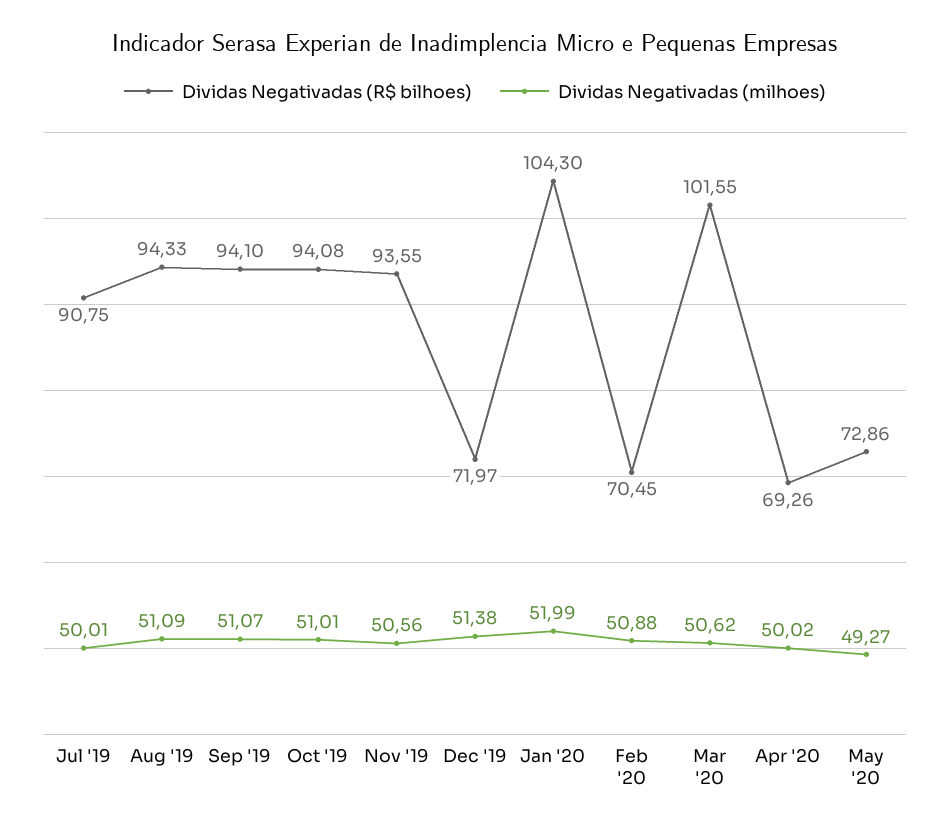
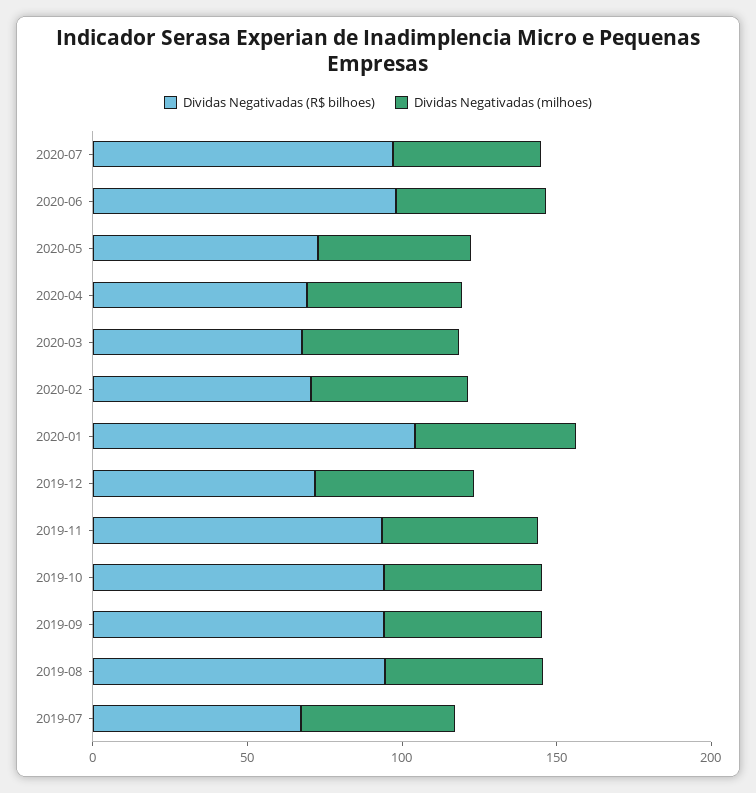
Dividas Negativadas (R$ bilhoes), Jul '19: 90.75 -> 70
Dividas Negativadas (R$ bilhoes), Mar '20: 101.55 -> 70
Dividas Negativadas (R$ bilhoes), 2020-07: none -> 100
Dividas Negativadas (milhoes), 2020-07: none -> 50
Dividas Negativadas (R$ bilhoes), 2020-06: none -> 100
Dividas Negativadas (milhoes), 2020-06: none -> 50

